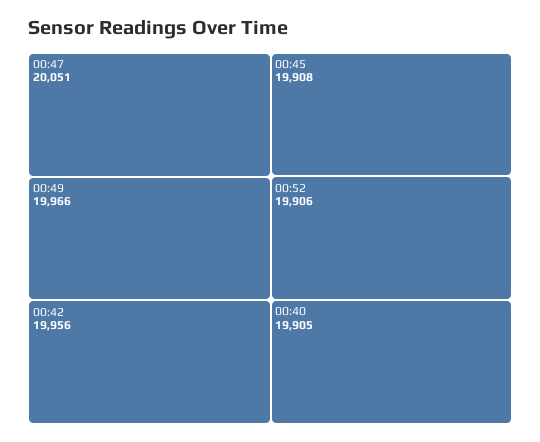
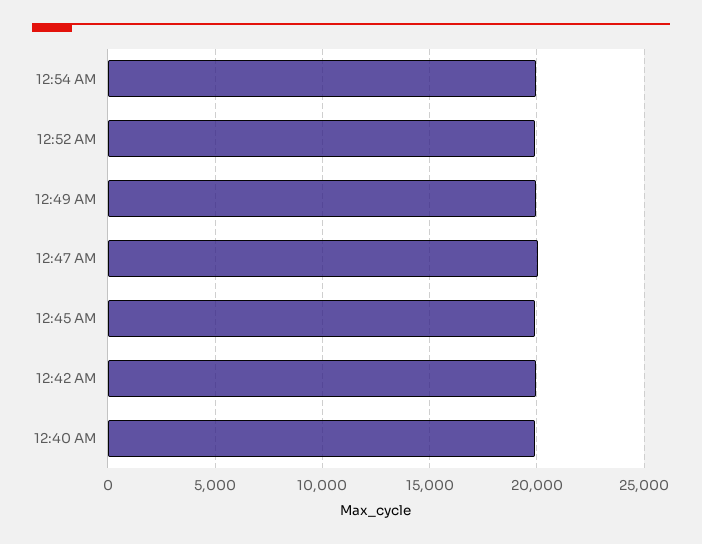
12:54 AM: none -> 20000

